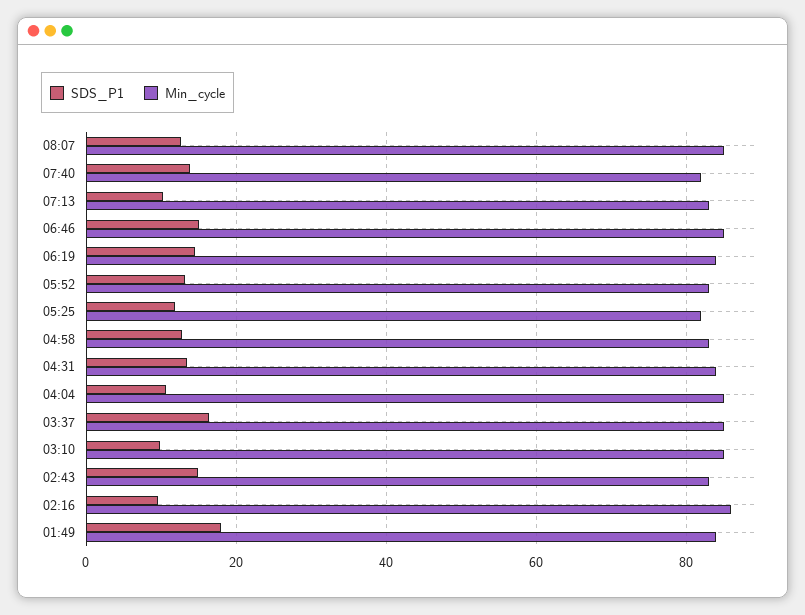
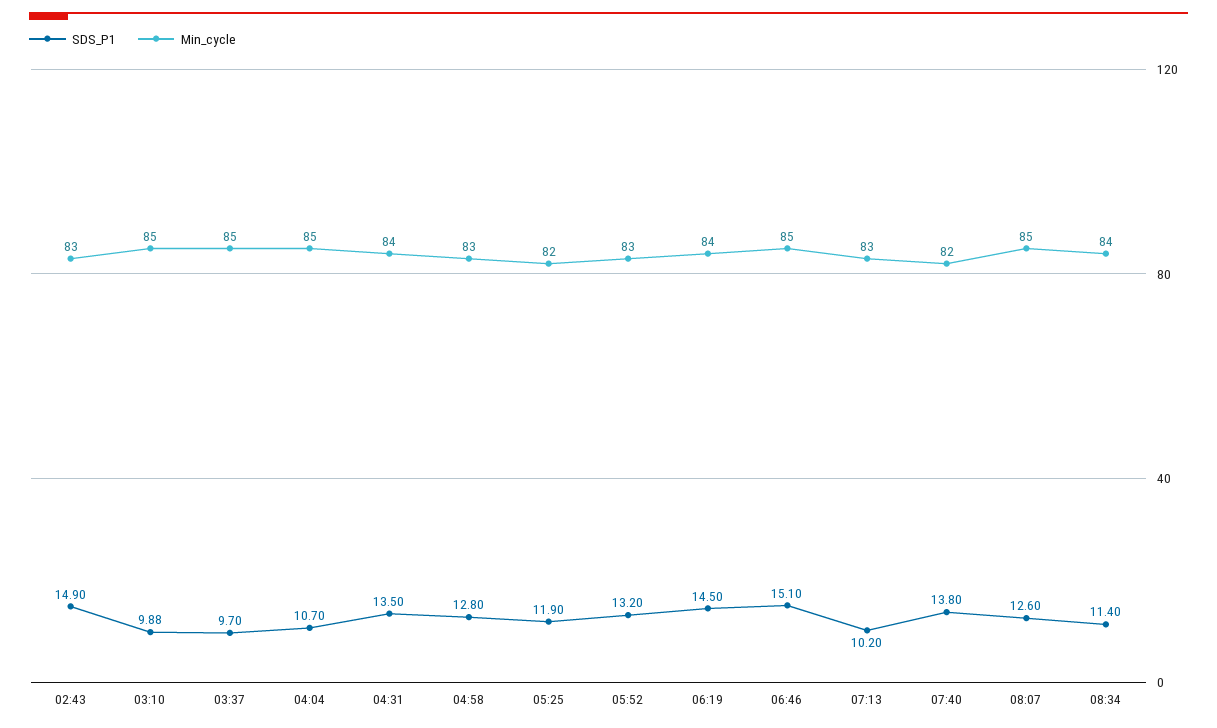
SDS_P1, 03:37: 16 -> 9.7
SDS_P1, 02:16: 10 -> none
Min_cycle, 02:16: 86 -> none
SDS_P1, 01:49: 18 -> none
Min_cycle, 01:49: 84 -> none
SDS_P1, 08:34: none -> 11.4
Min_cycle, 08:34: none -> 84

